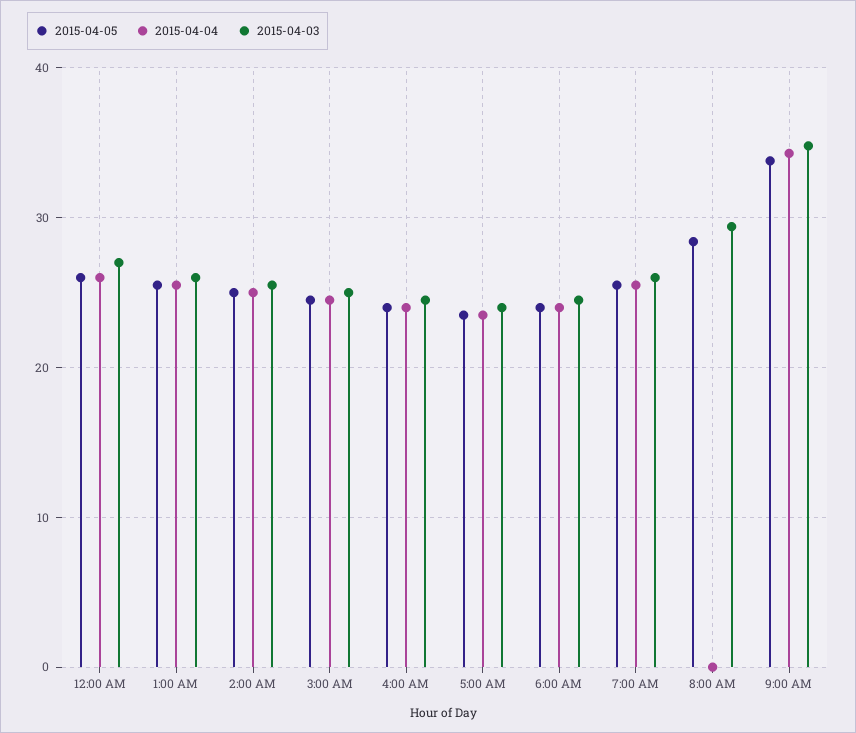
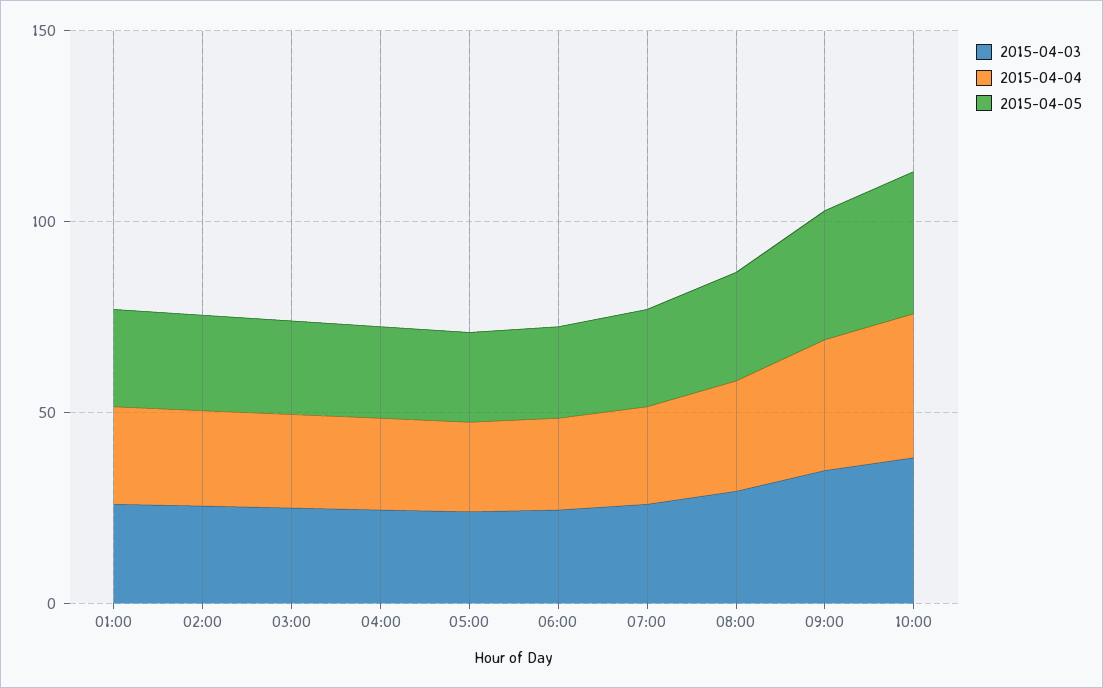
2015-04-05, 12:00 AM: 26 -> none
2015-04-04, 12:00 AM: 26 -> none
2015-04-03, 12:00 AM: 27 -> none
2015-04-04, 8:00 AM: 0 -> 30
2015-04-03, 10:00: none -> 40
2015-04-04, 10:00: none -> 40
2015-04-05, 10:00: none -> 40

